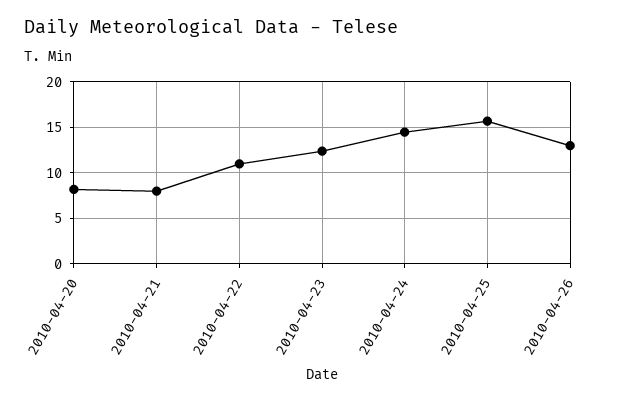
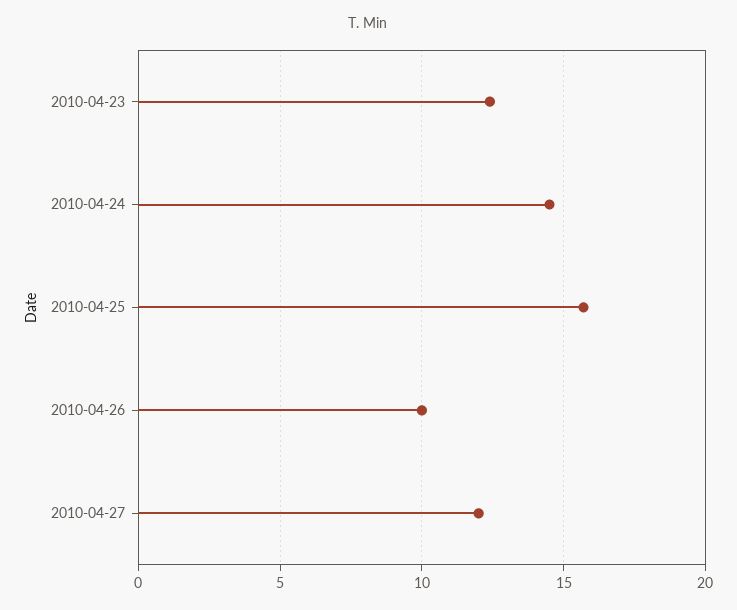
2010-04-20: 8 -> none
2010-04-21: 8 -> none
2010-04-22: 11 -> none
2010-04-26: 13 -> 10
2010-04-27: none -> 12

